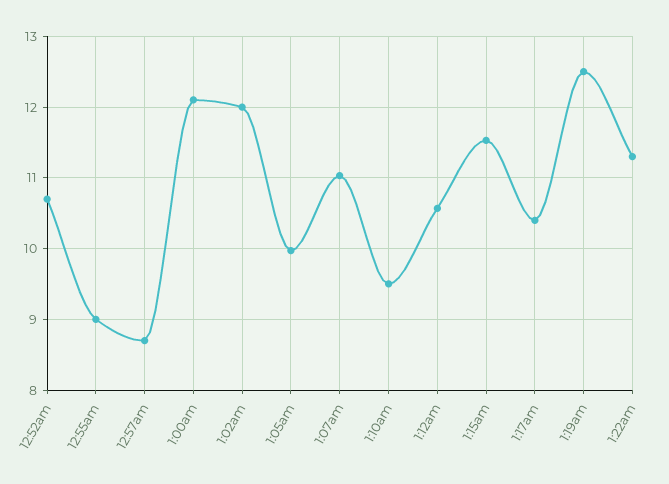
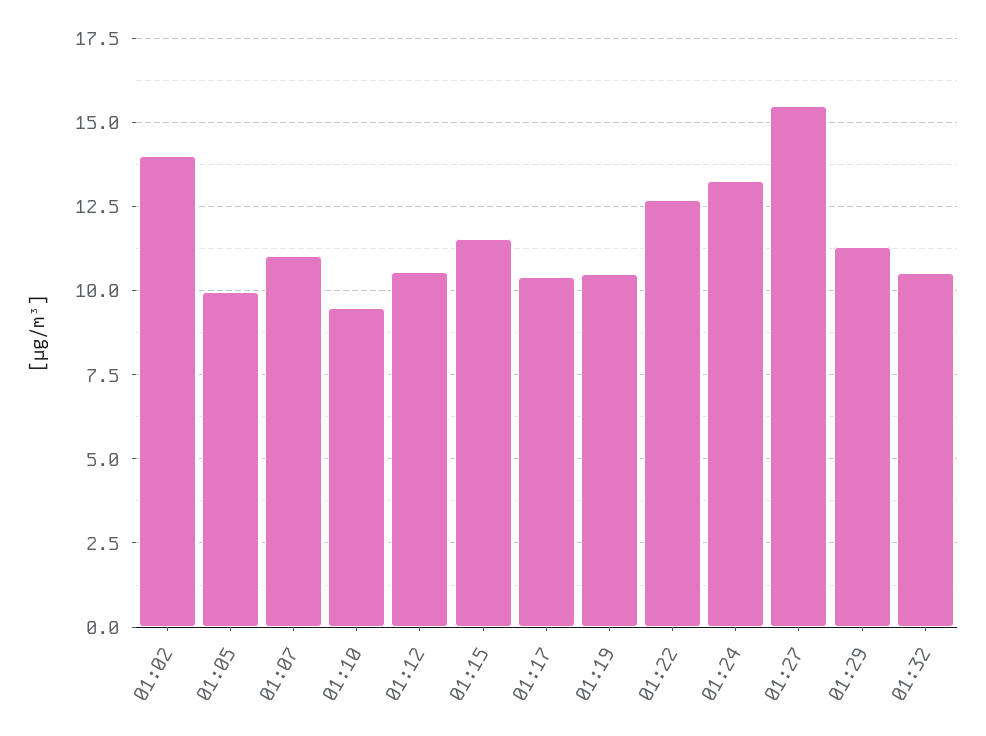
12:52am: 10.7 -> none
12:55am: 9 -> none
12:57am: 8.7 -> none
1:00am: 12.1 -> none
1:02am: 12 -> 14
1:19am: 12.5 -> 10.5
1:22am: 11.3 -> 12.75
01:24: none -> 13.25
01:27: none -> 15.5
01:29: none -> 11.25
01:32: none -> 10.5

